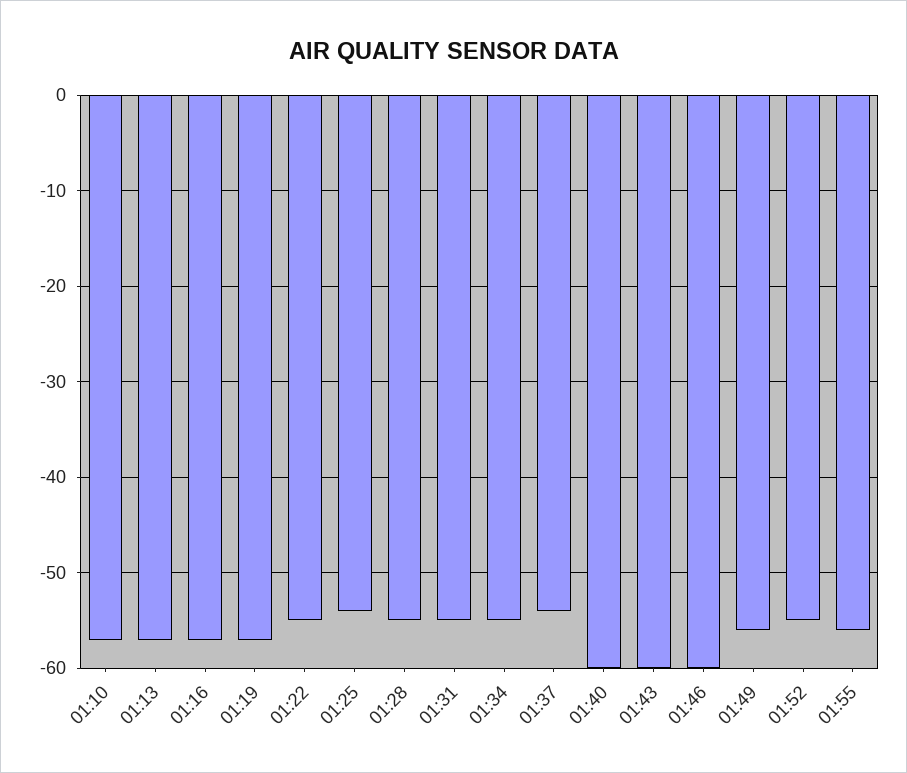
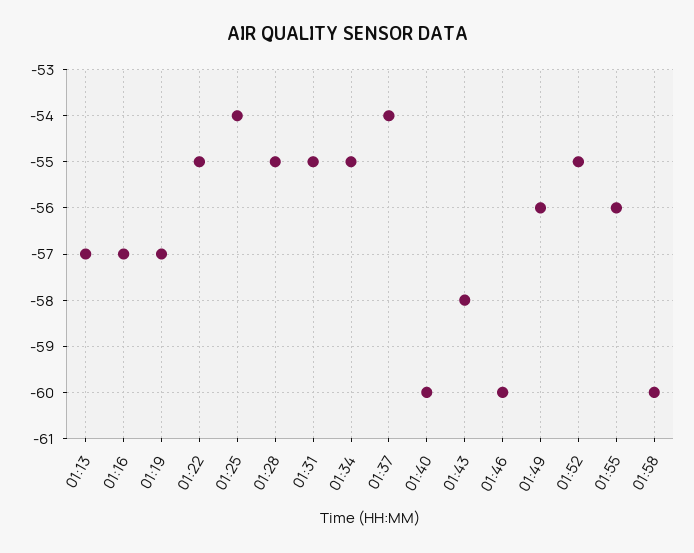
01:10: -57 -> none
01:43: -60 -> -58
01:58: none -> -60

